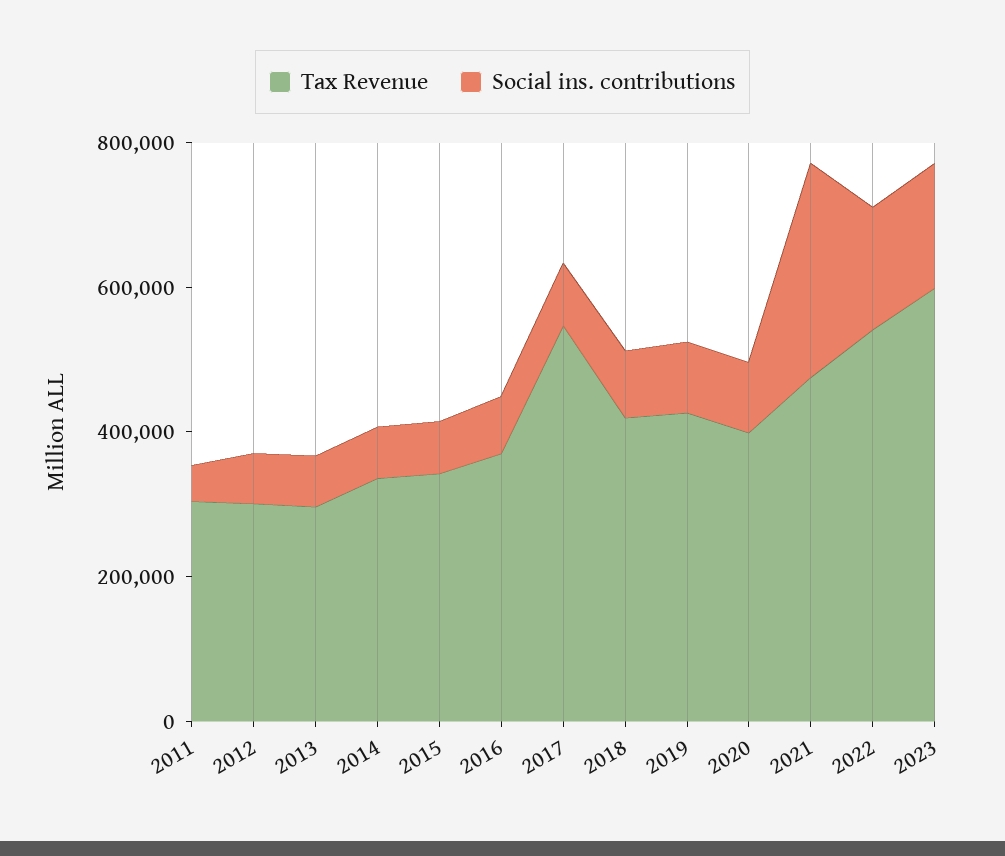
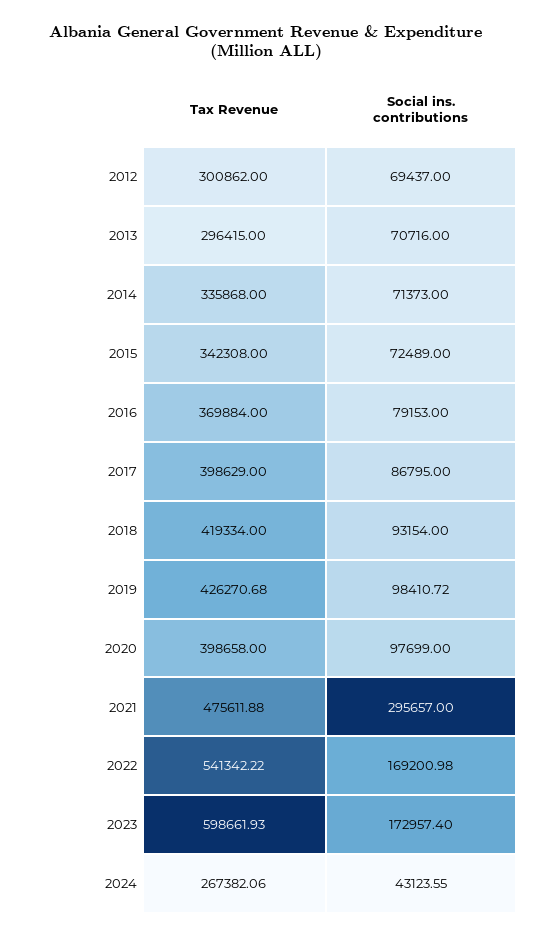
Tax Revenue, 2011: 300000 -> none
Social ins. contributions, 2011: 50000 -> none
Tax Revenue, 2017: 550000 -> 398629
Tax Revenue, 2024: none -> 267382.06
Social ins. contributions, 2024: none -> 43123.55

